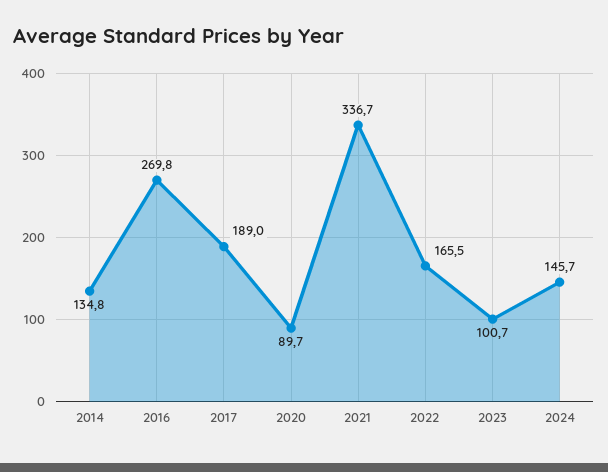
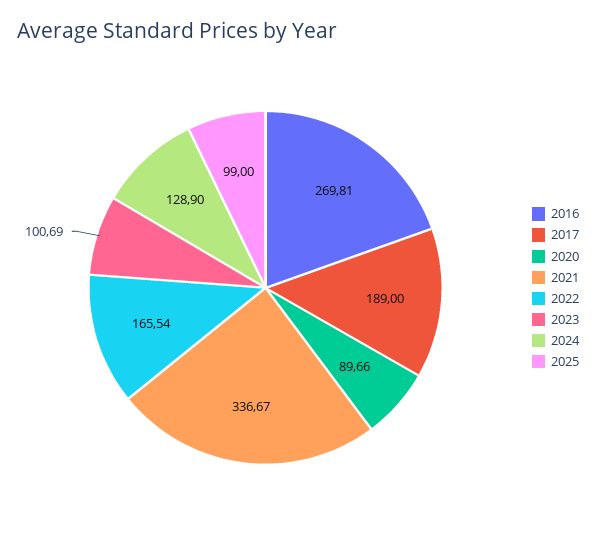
2014: 134.8 -> none
2024: 145.7 -> 128.9
2025: none -> 99

